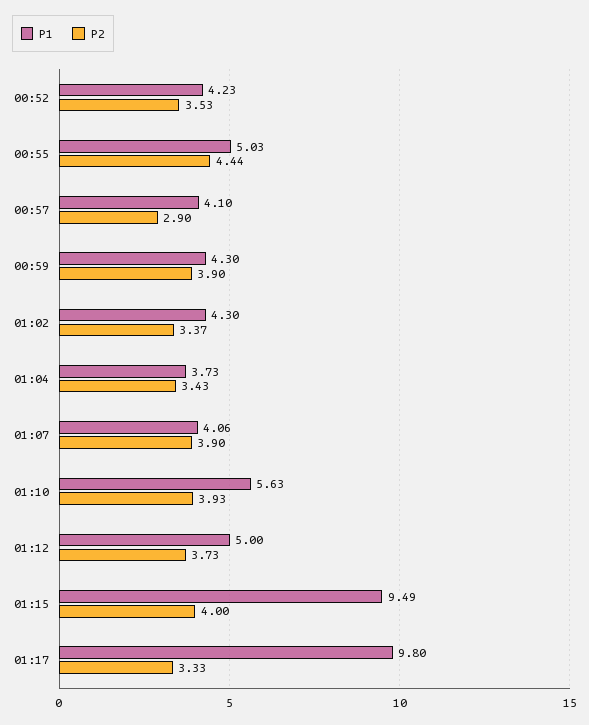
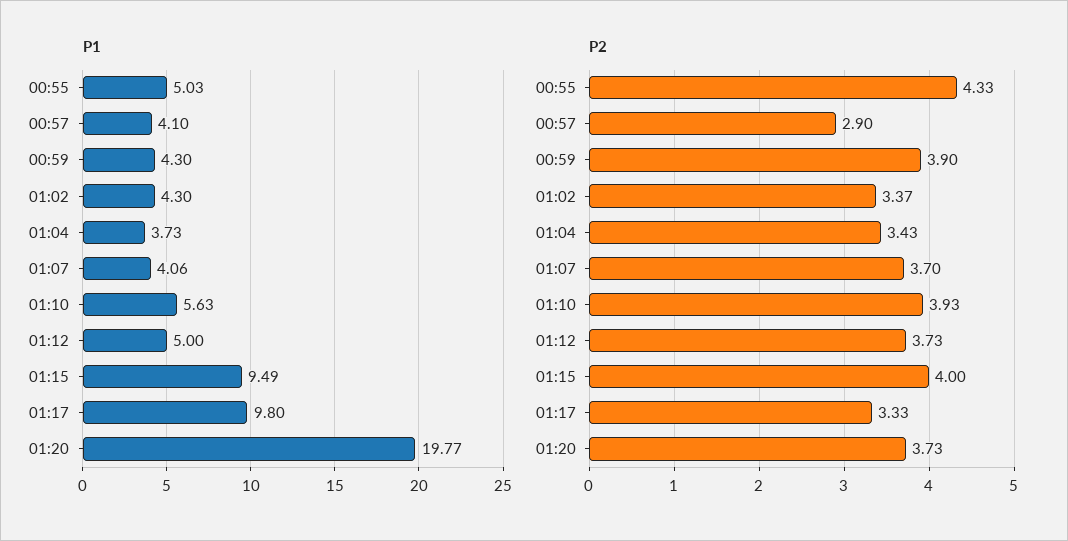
P1, 00:52: 4.23 -> none
P2, 00:52: 3.53 -> none
P2, 00:55: 4.44 -> 4.33
P2, 01:07: 3.9 -> 3.7
P1, 01:20: none -> 19.77
P2, 01:20: none -> 3.73

